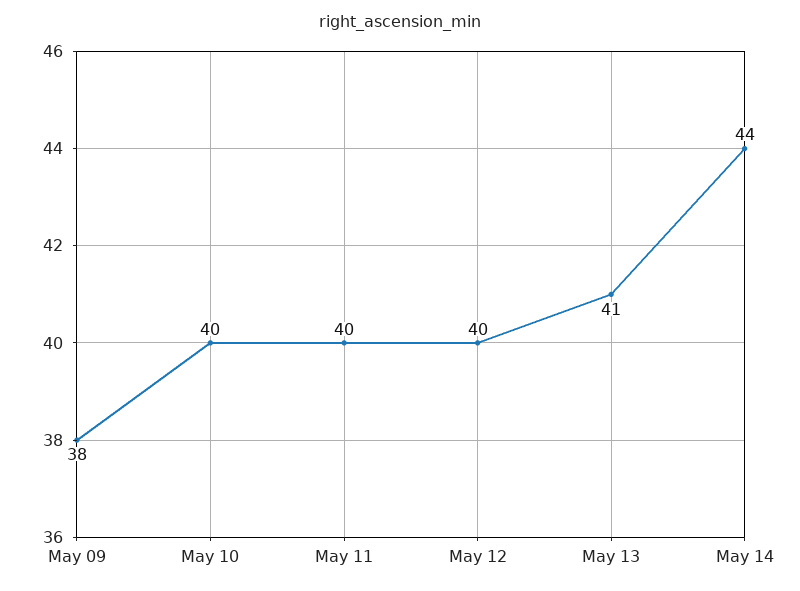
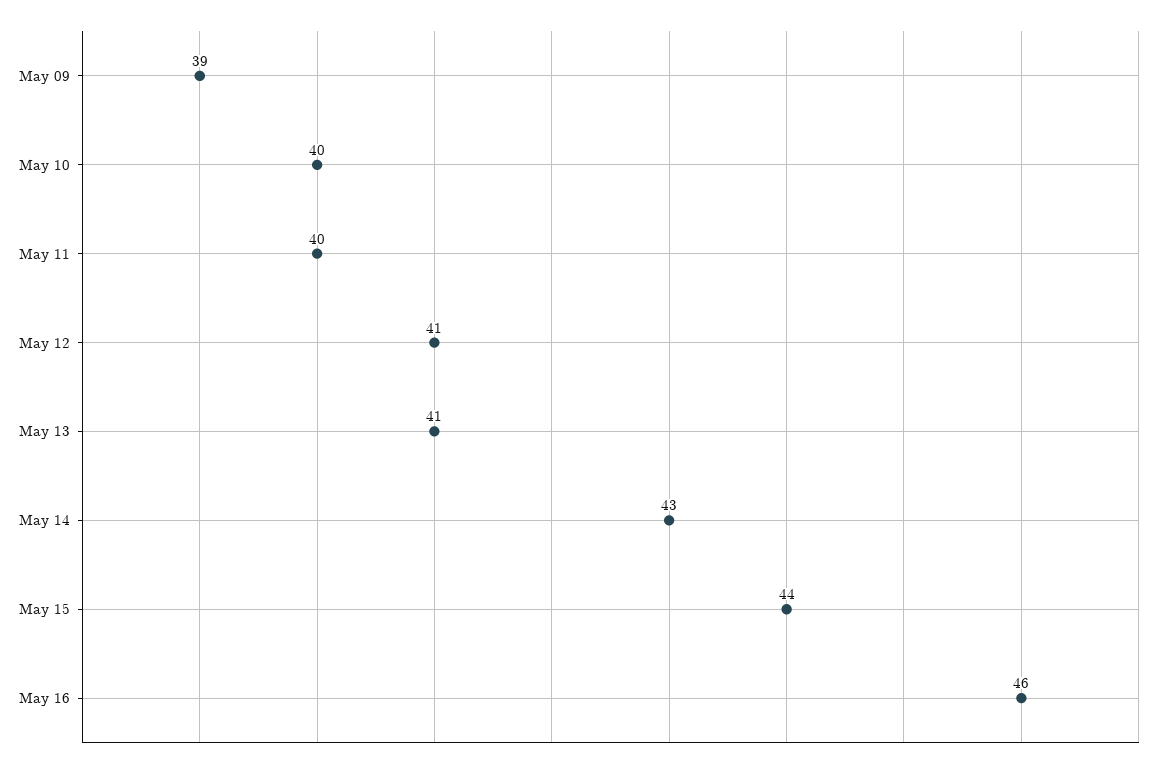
May 09: 38 -> 39
May 12: 40 -> 41
May 14: 44 -> 43
May 15: none -> 44
May 16: none -> 46

